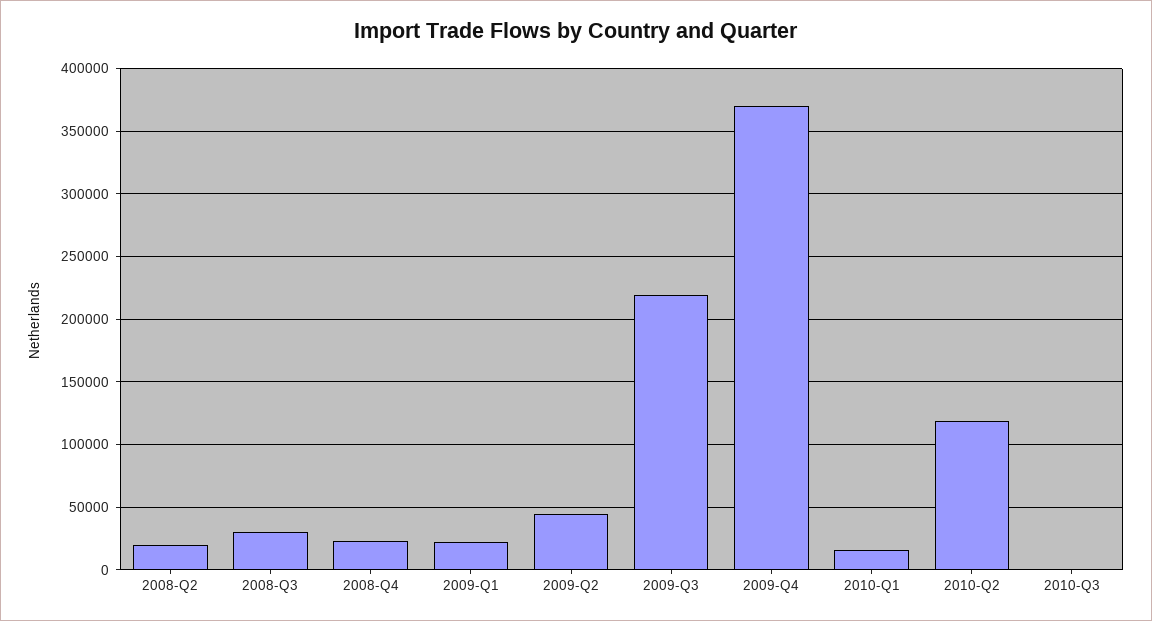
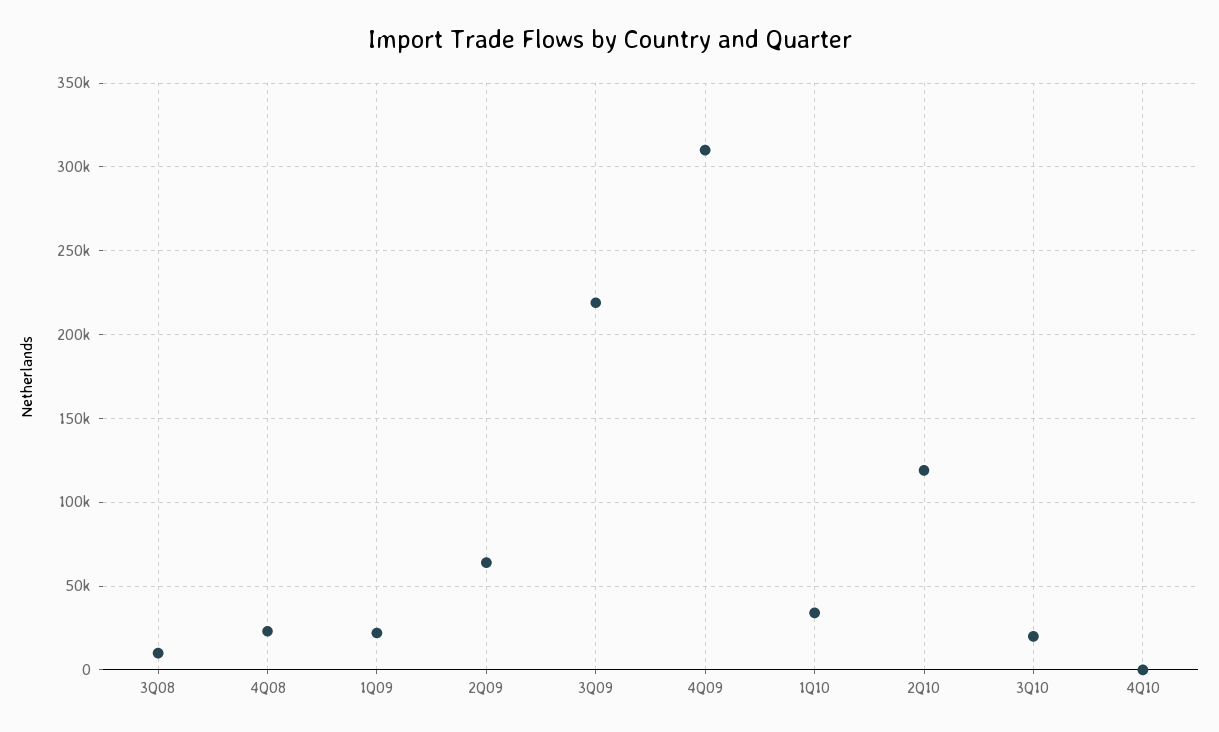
2008-Q2: 20000 -> none
2008-Q3: 30000 -> 10000
2009-Q2: 45000 -> 65000
2009-Q4: 370000 -> 310000
2010-Q1: 15000 -> 35000
2010-Q3: 0 -> 20000
4Q10: none -> 0

